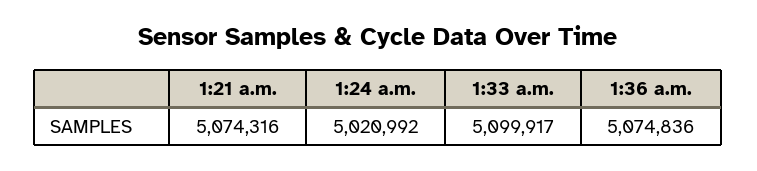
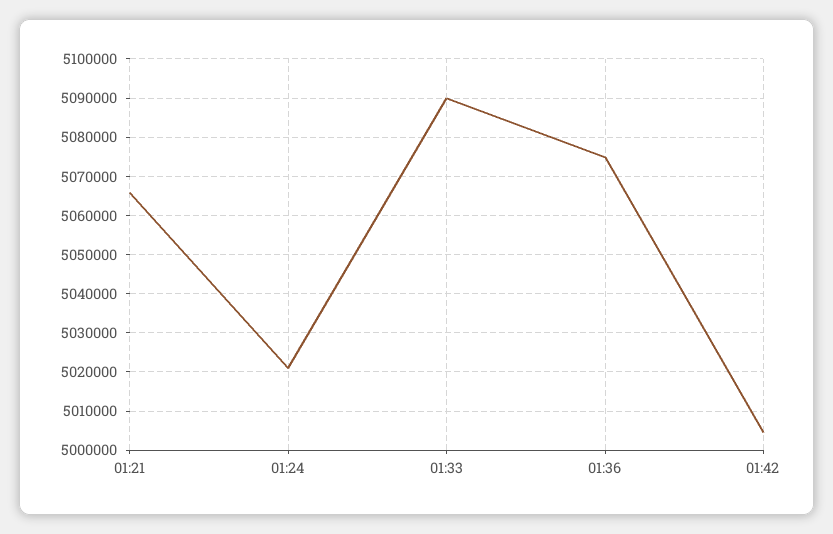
1:21 a.m.: 5074316 -> 5066000
1:33 a.m.: 5099917 -> 5090000
01:42: none -> 5004000

